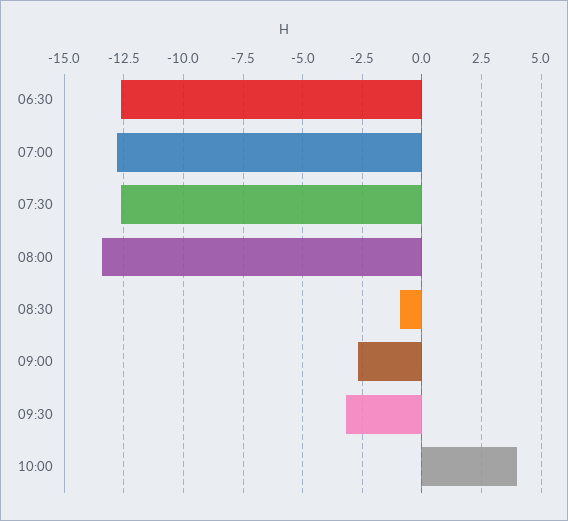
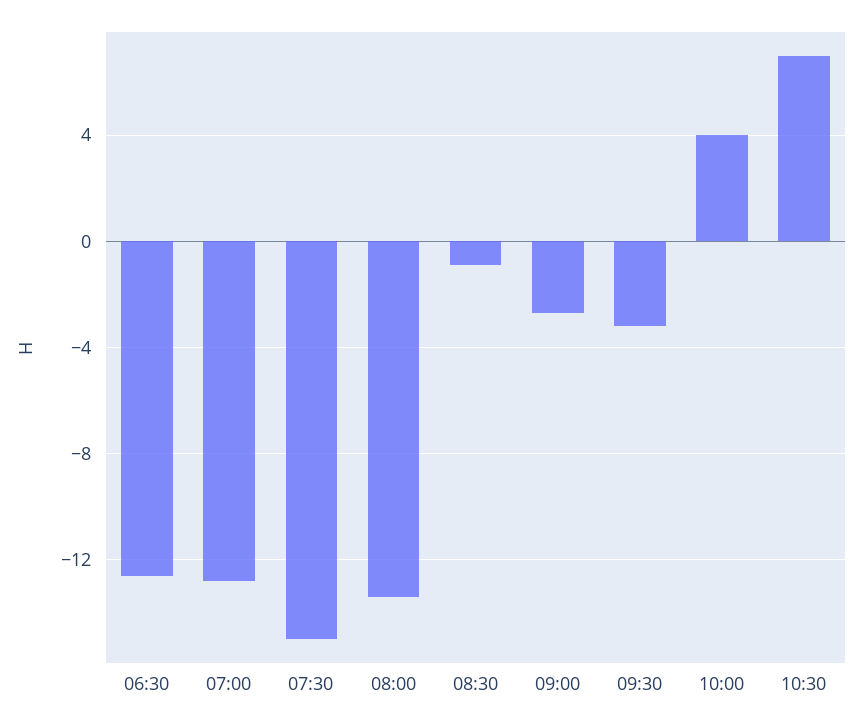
07:30: -12.5 -> -15
10:30: none -> 7

